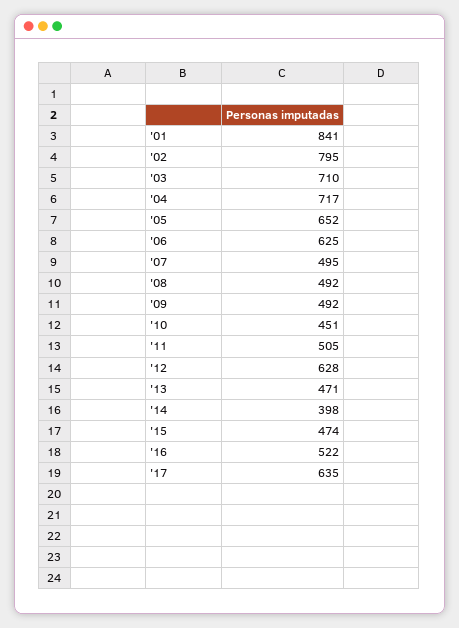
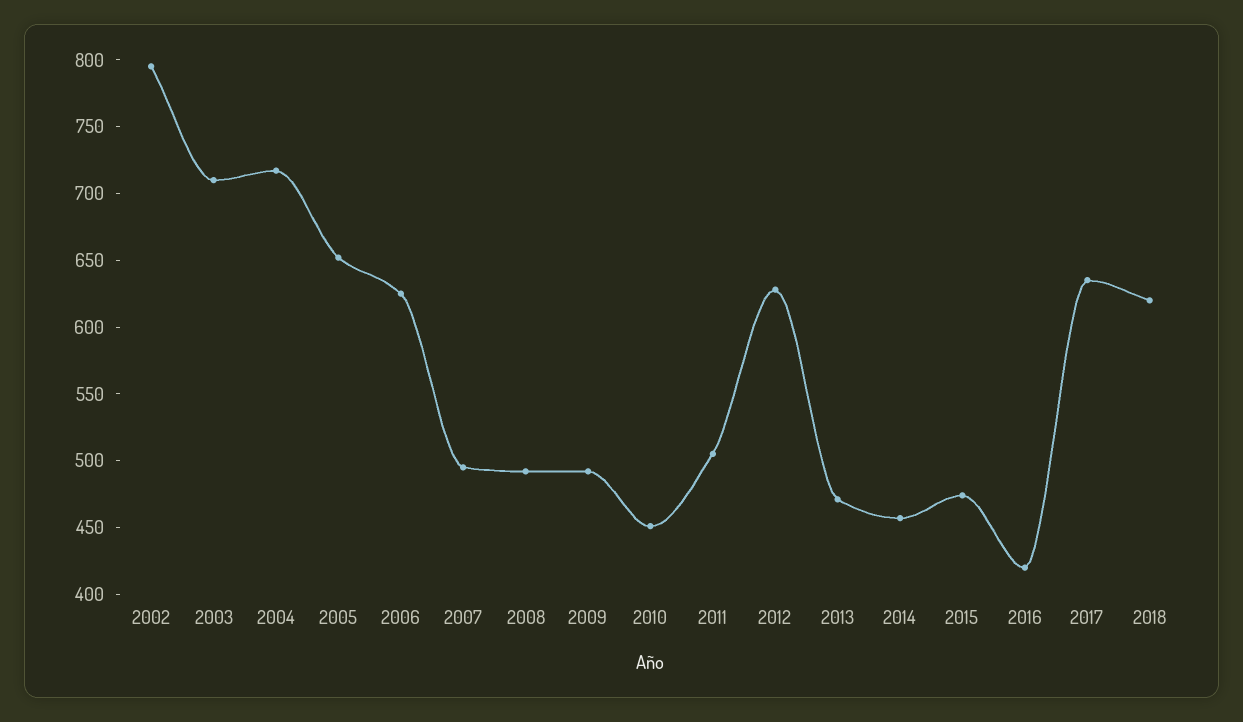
'01: 841 -> none
'14: 398 -> 460
'16: 522 -> 420
2018: none -> 620

